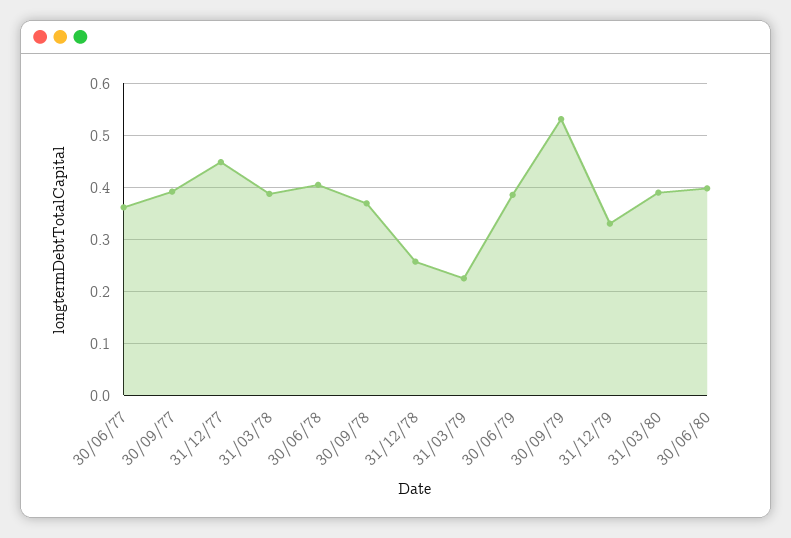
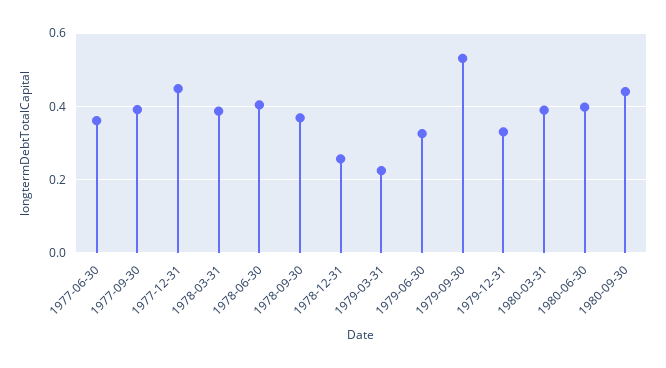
30/06/79: 0.38 -> 0.32
1980-09-30: none -> 0.44

